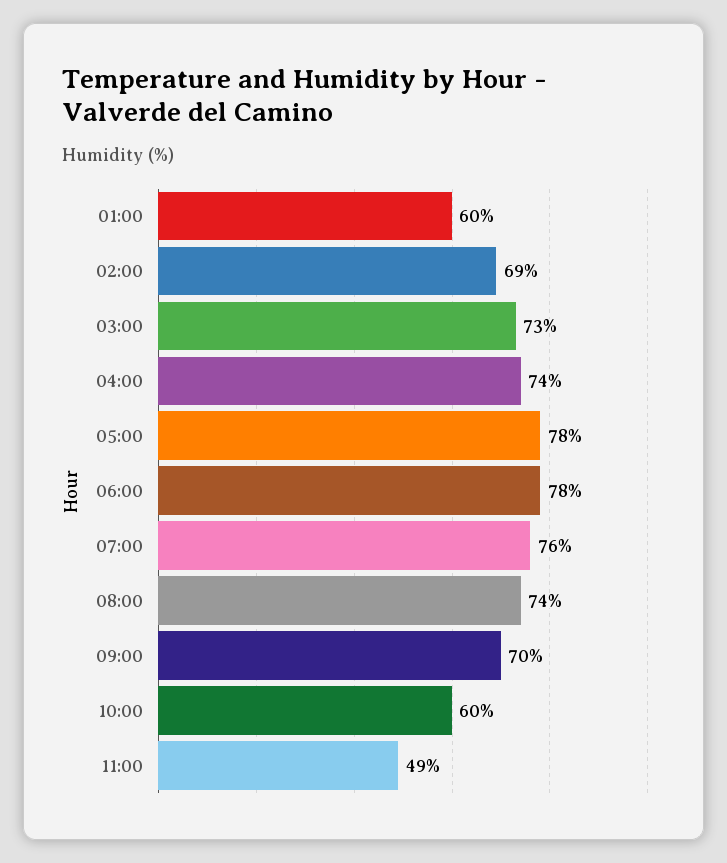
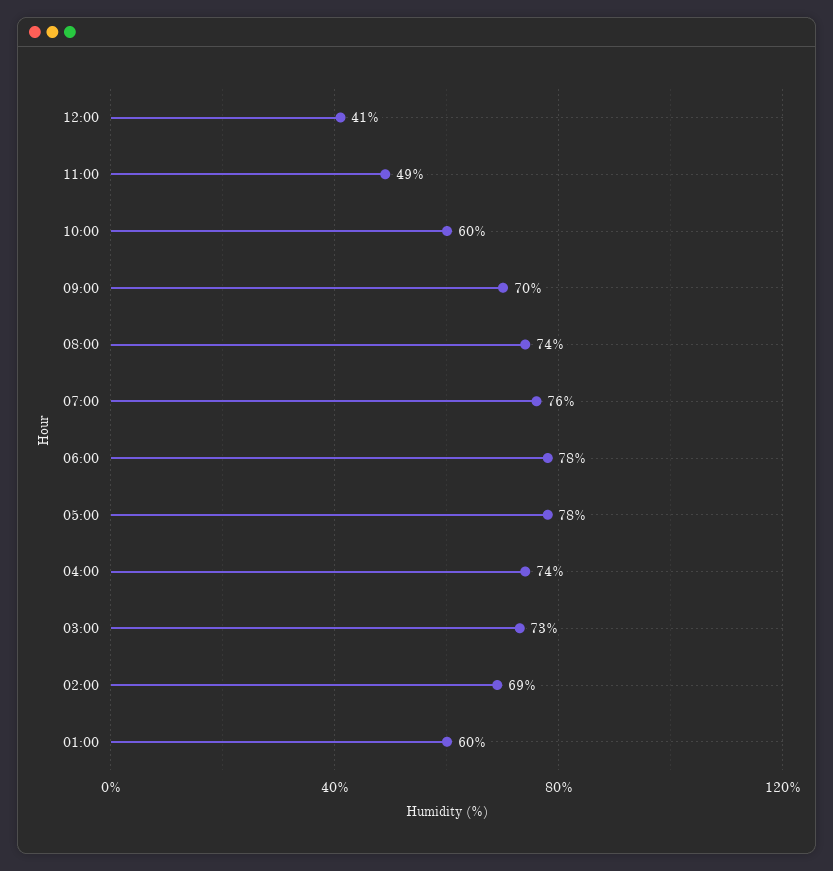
12:00: none -> 41

